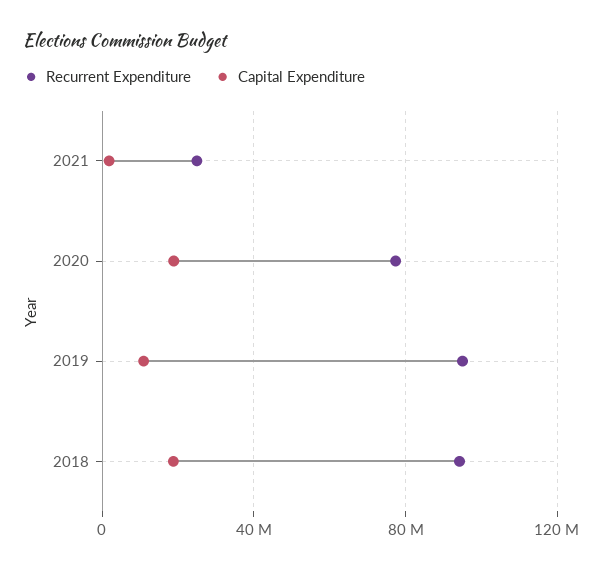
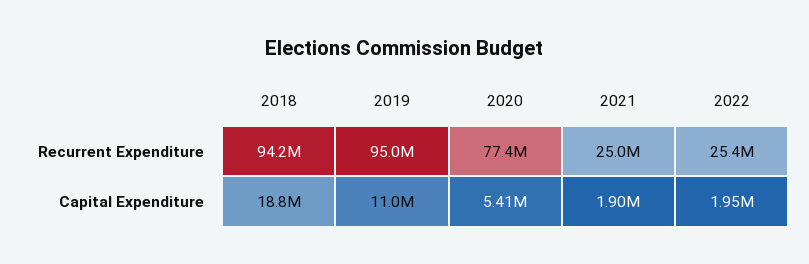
Capital Expenditure, 2020: 20000000 -> 5410000
Recurrent Expenditure, 2022: none -> 25400000
Capital Expenditure, 2022: none -> 1950000

